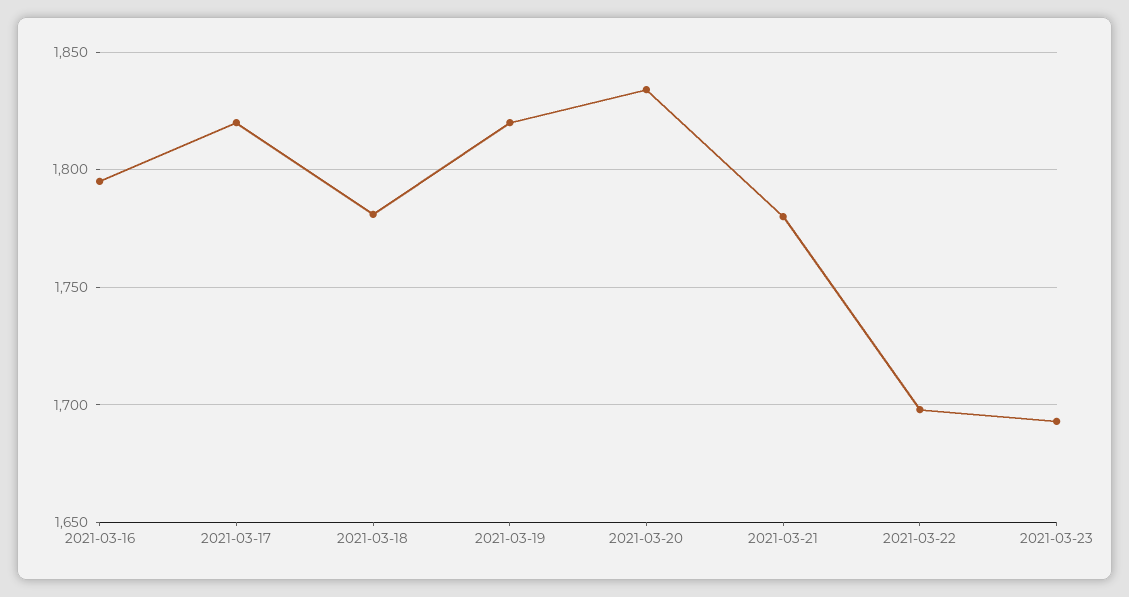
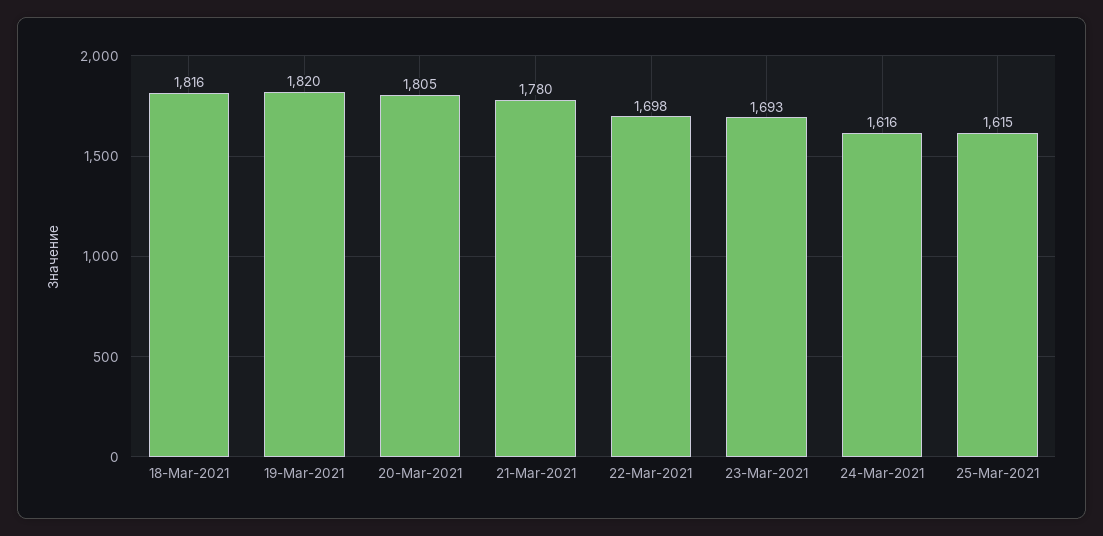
2021-03-16: 1795 -> none
2021-03-17: 1820 -> none
2021-03-18: 1780 -> 1816
2021-03-20: 1835 -> 1805
24-Mar-2021: none -> 1616
25-Mar-2021: none -> 1615

